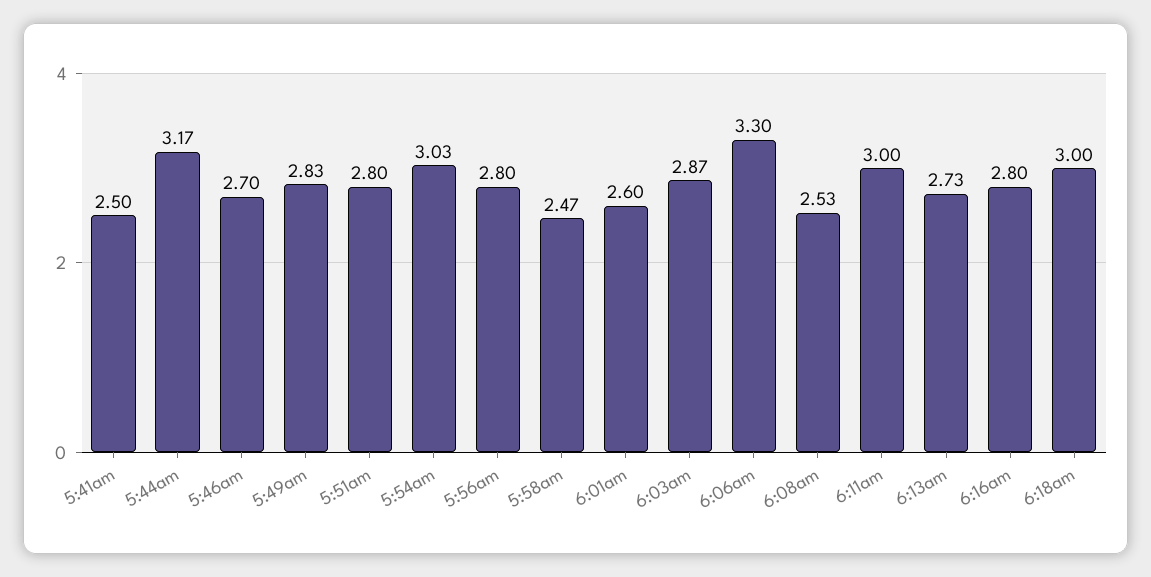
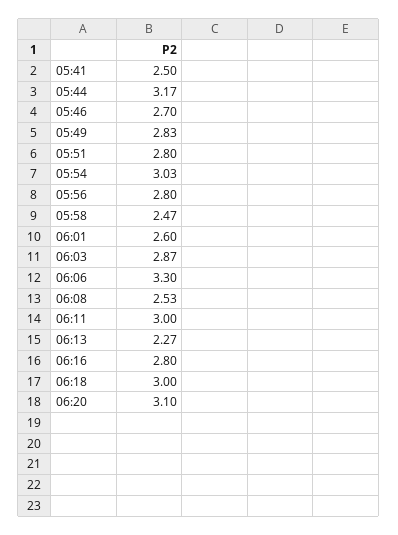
6:13am: 2.73 -> 2.27
06:20: none -> 3.1

